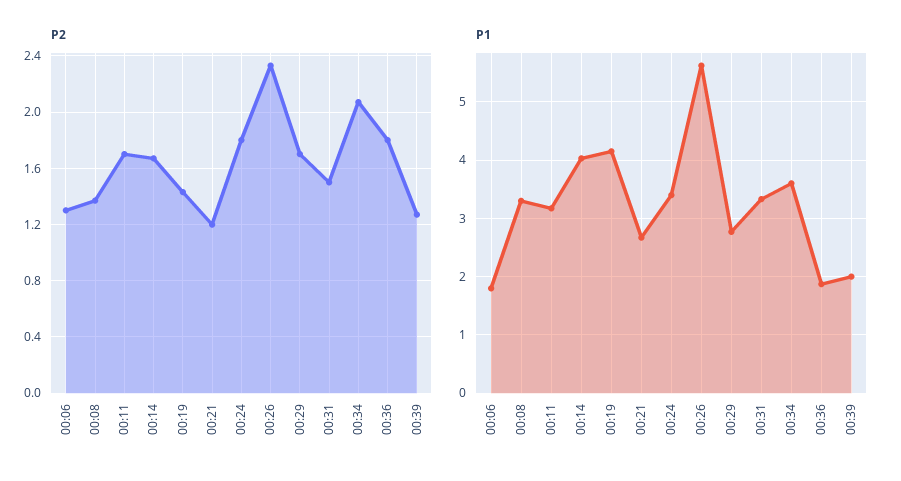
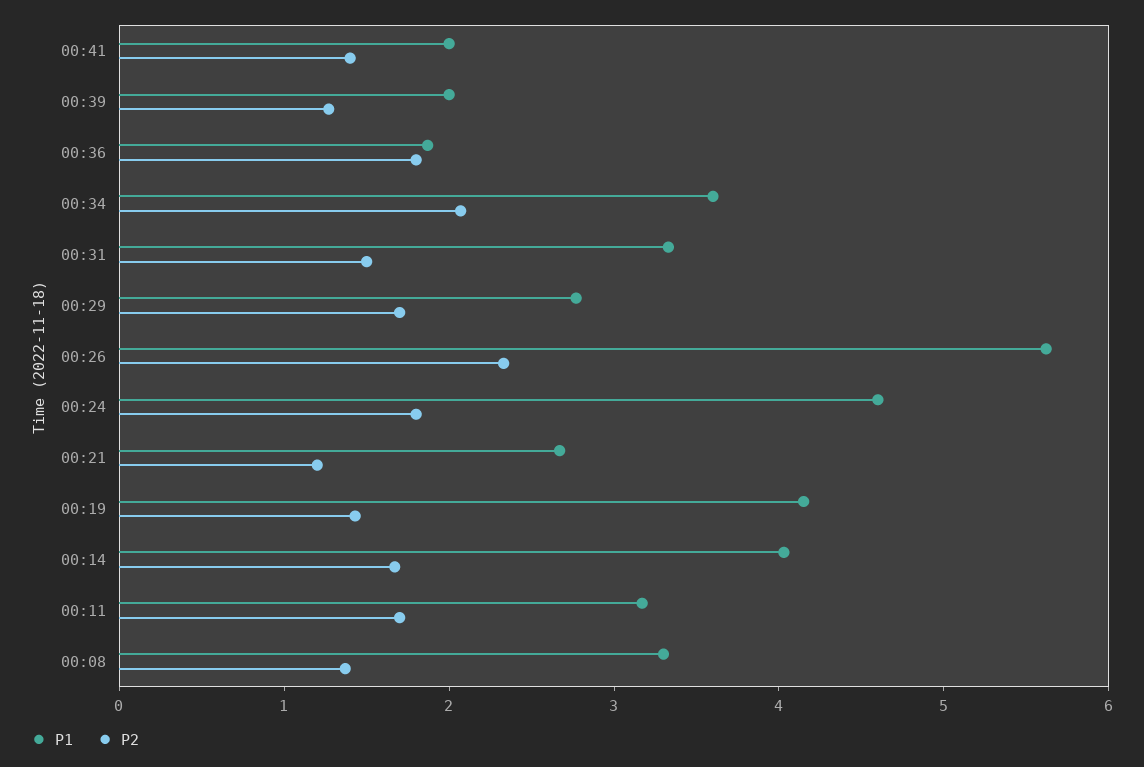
P2, 00:06: 1.3 -> none
P1, 00:06: 1.8 -> none
P1, 00:24: 3.4 -> 4.6
P1, 00:41: none -> 2
P2, 00:41: none -> 1.4

